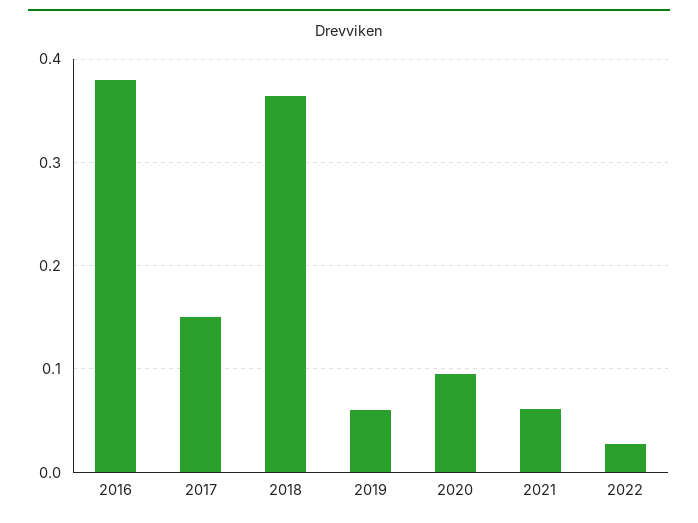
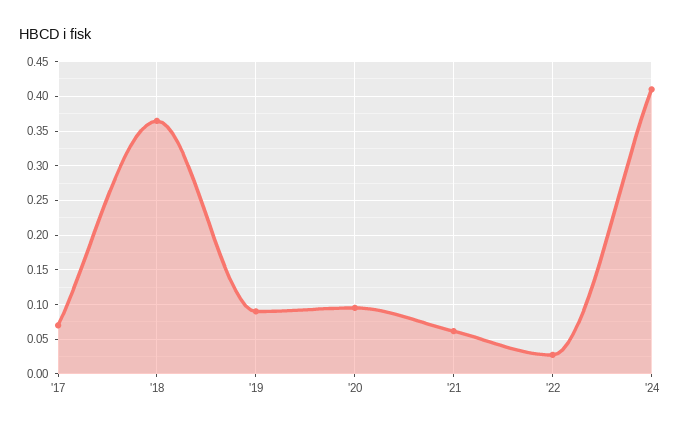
2016: 0.38 -> none
2017: 0.15 -> 0.07
2019: 0.06 -> 0.09
'24: none -> 0.41

